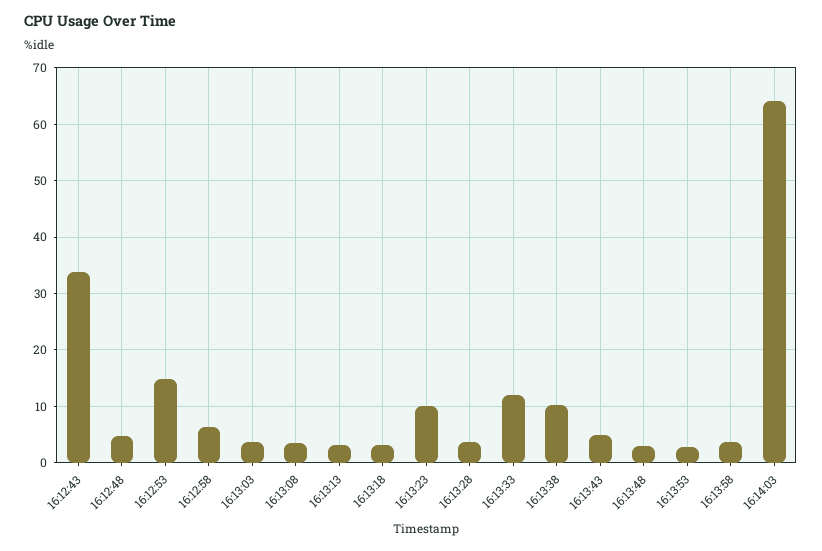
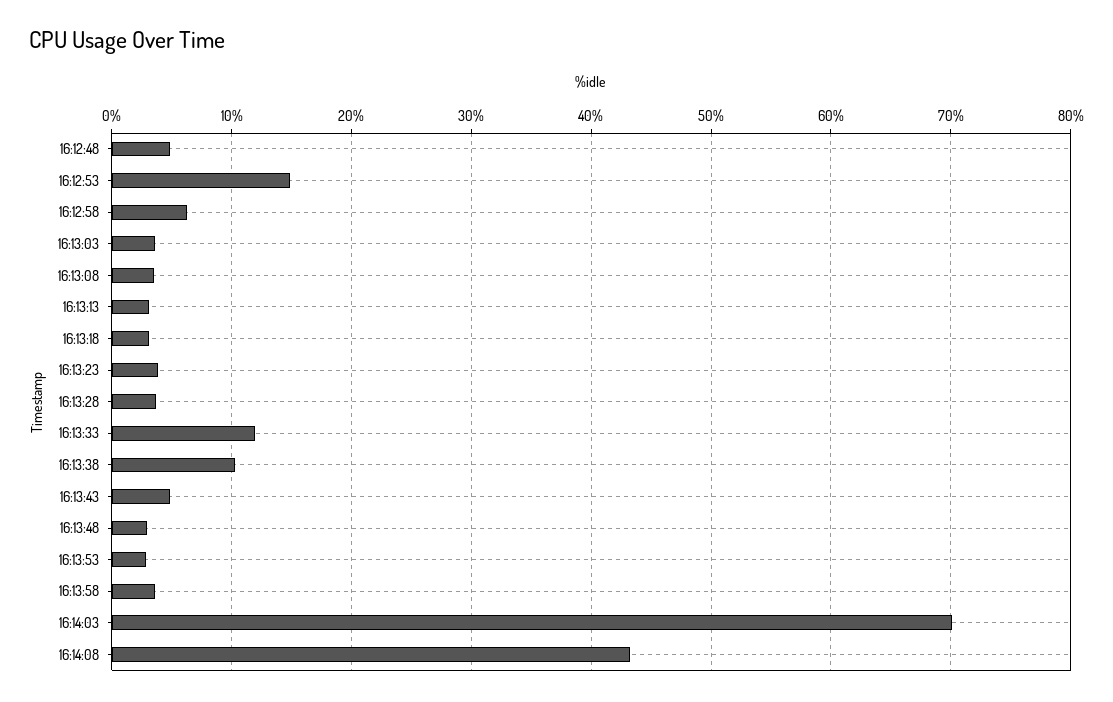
16:12:43: 34 -> none
16:13:23: 10 -> 4
16:14:03: 64 -> 70
16:14:08: none -> 43

